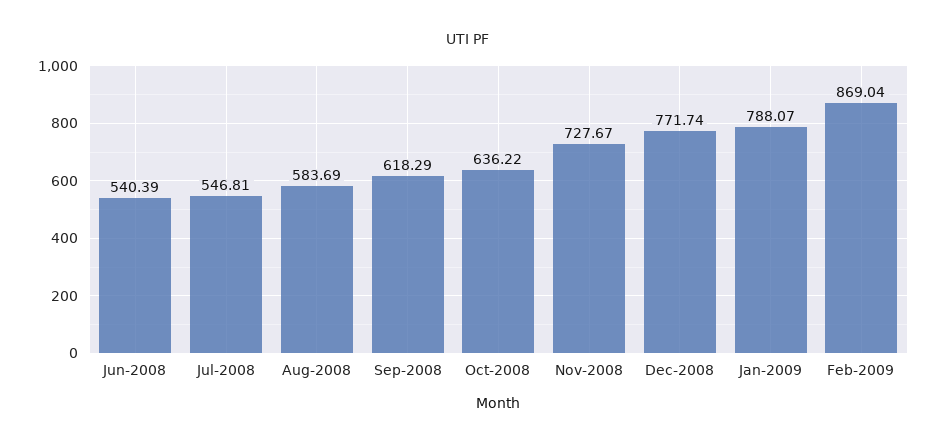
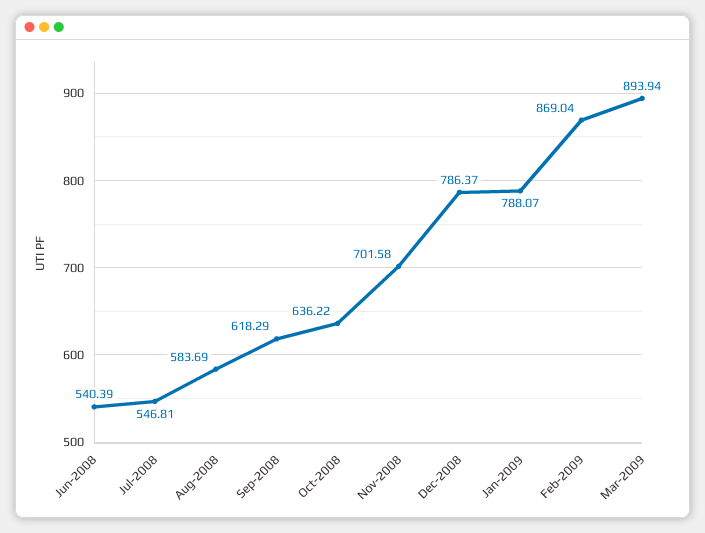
Nov-2008: 727.67 -> 701.58
Dec-2008: 771.74 -> 786.37
Mar-2009: none -> 893.94

